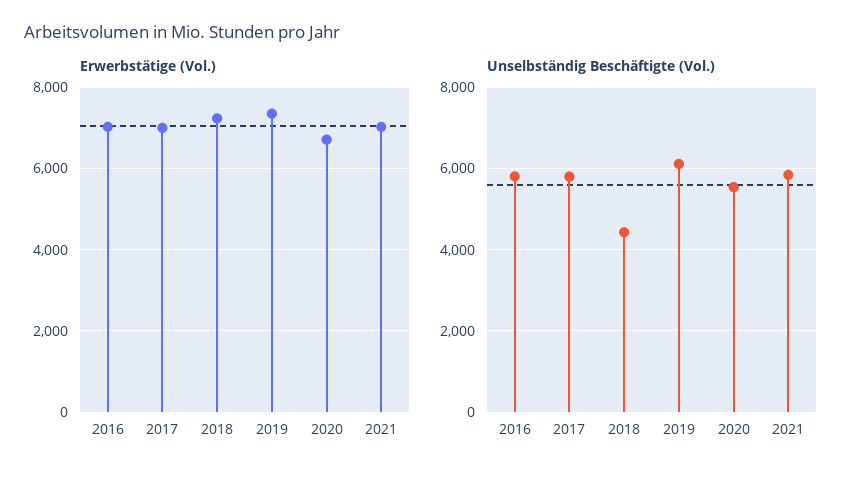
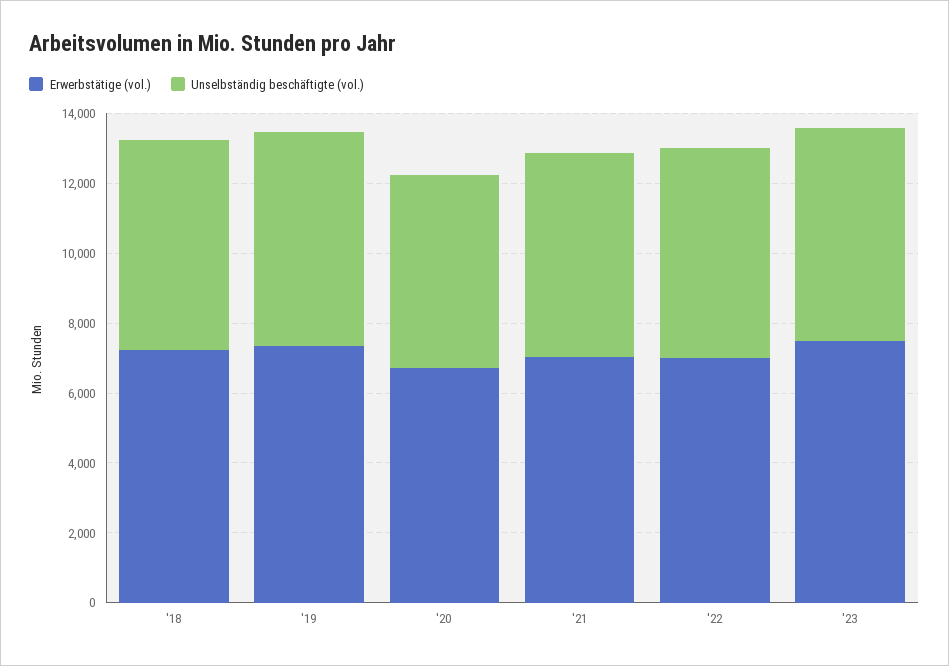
Erwerbstätige (Vol.), 2016: 7000 -> none
Erwerbstätige (Vol.), 2017: 7000 -> none
Unselbständig Beschäftigte (Vol.), 2016: 5800 -> none
Unselbständig Beschäftigte (Vol.), 2017: 5800 -> none
Unselbständig Beschäftigte (Vol.), 2018: 4400 -> 6000
Erwerbstätige (Vol.), '22: none -> 7000
Unselbständig Beschäftigte (Vol.), '22: none -> 6000
Erwerbstätige (Vol.), '23: none -> 7500
Unselbständig Beschäftigte (Vol.), '23: none -> 6000

